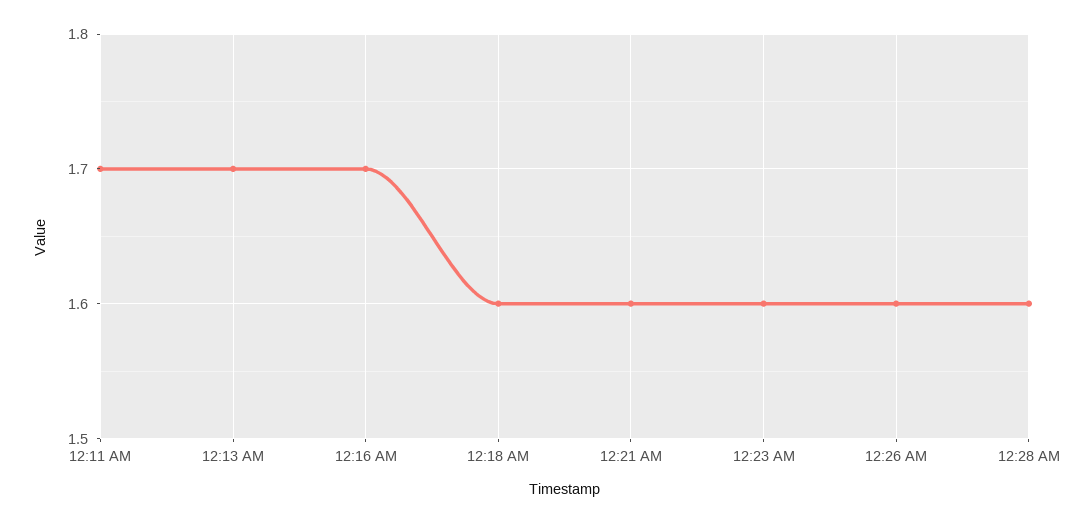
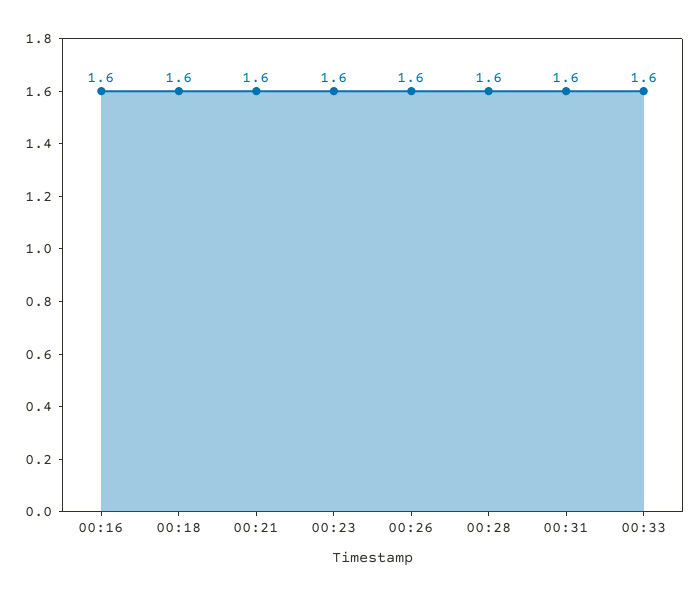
12:11 AM: 1.7 -> none
12:13 AM: 1.7 -> none
12:16 AM: 1.7 -> 1.6
00:31: none -> 1.6
00:33: none -> 1.6

